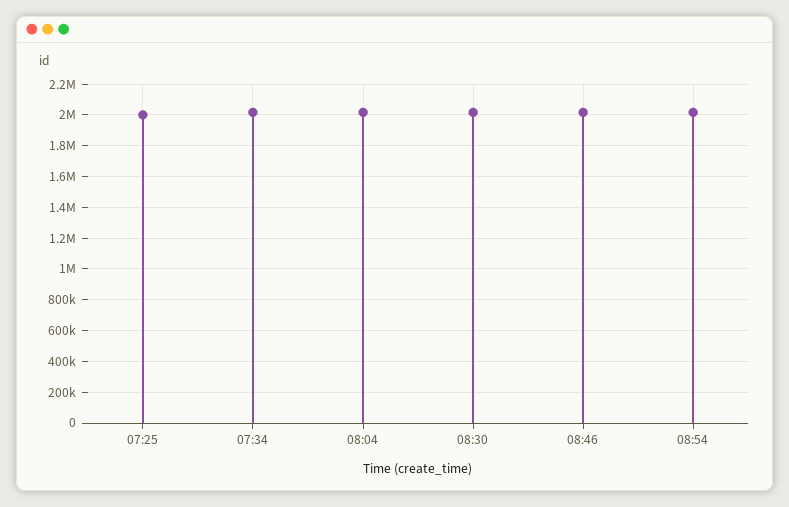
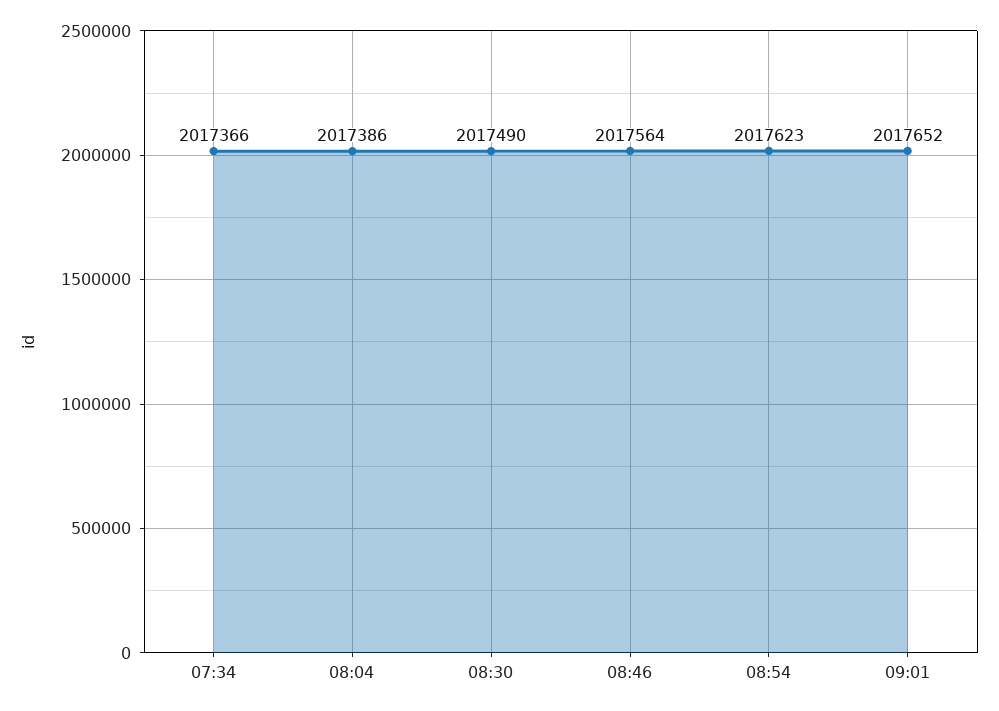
07:25: 2000000 -> none
09:01: none -> 2017652

